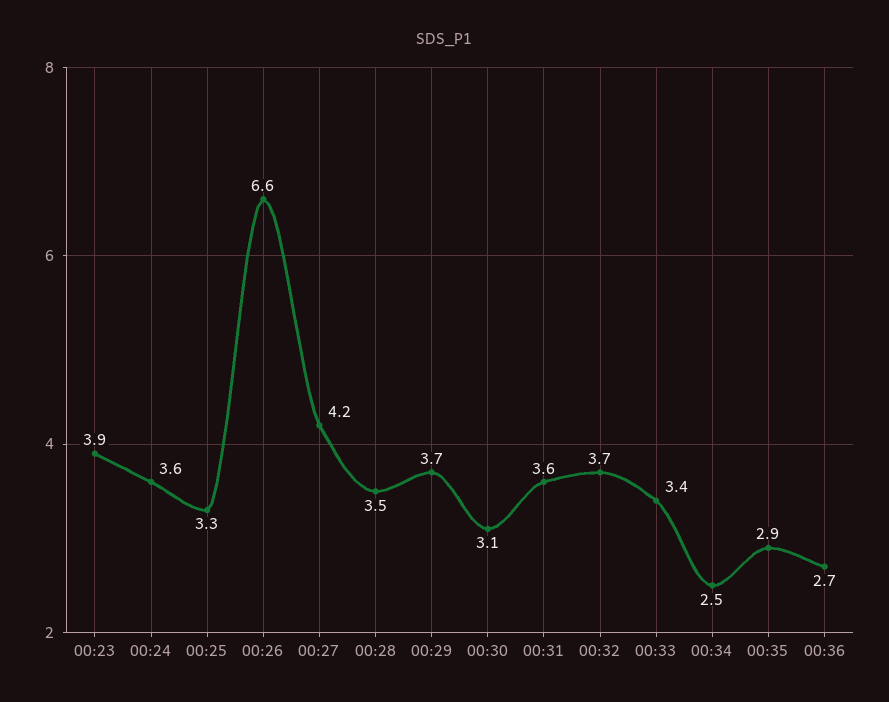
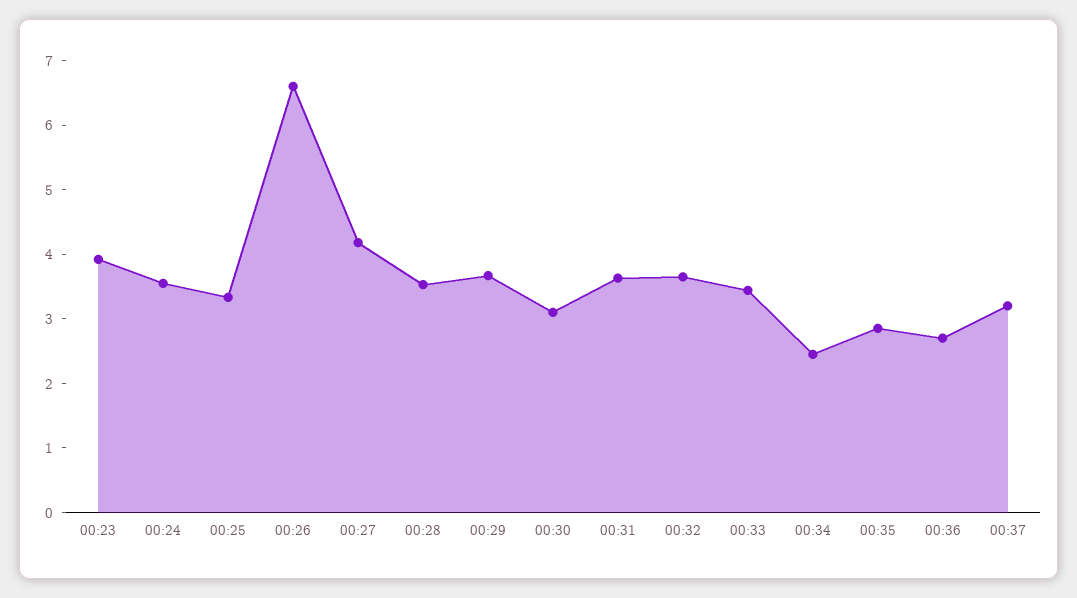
00:37: none -> 3.2

